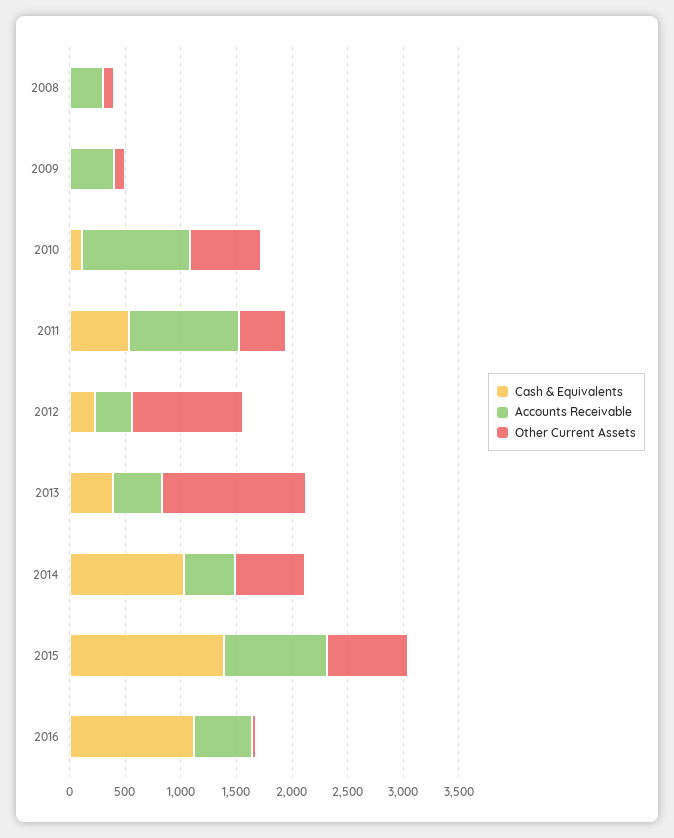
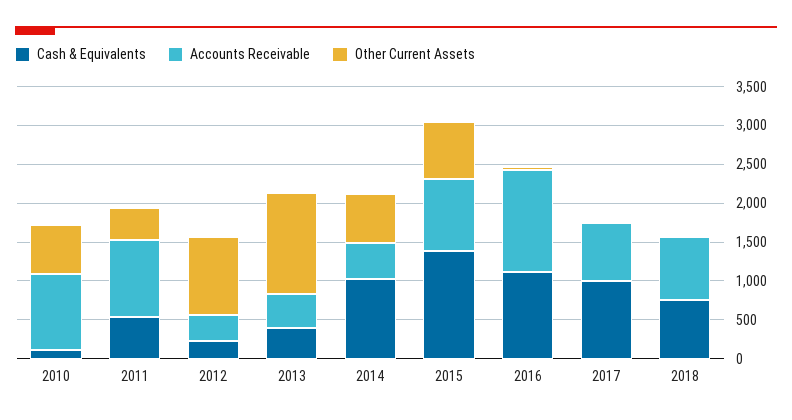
Cash & Equivalents, 2008: 0 -> none
Accounts Receivable, 2008: 300 -> none
Other Current Assets, 2008: 100 -> none
Cash & Equivalents, 2009: 0 -> none
Accounts Receivable, 2009: 400 -> none
Other Current Assets, 2009: 100 -> none
Accounts Receivable, 2016: 500 -> 1250
Cash & Equivalents, 2017: none -> 1000
Accounts Receivable, 2017: none -> 750
Other Current Assets, 2017: none -> 0
Cash & Equivalents, 2018: none -> 750
Accounts Receivable, 2018: none -> 750
Other Current Assets, 2018: none -> 0

